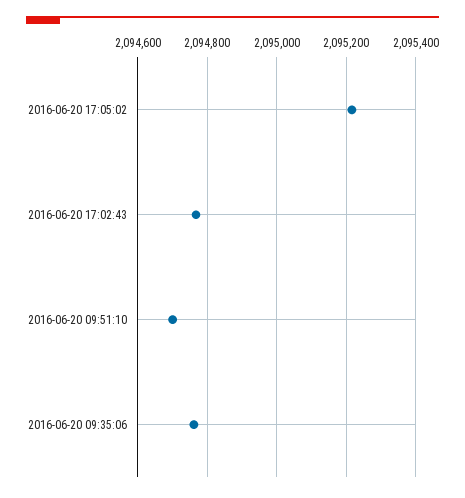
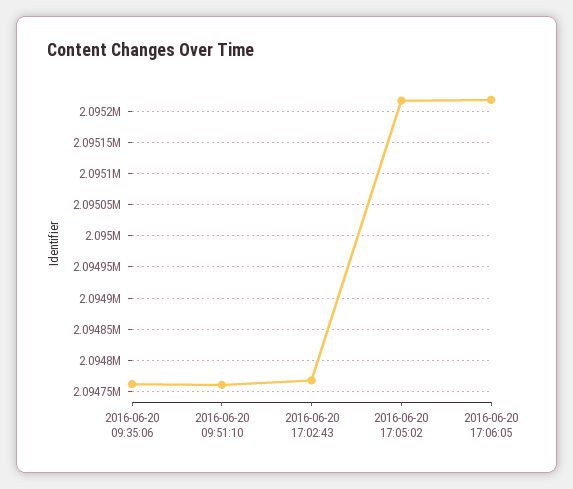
2016-06-20 09:51:10: 2094700 -> 2094760
2016-06-20 17:06:05: none -> 2095220

